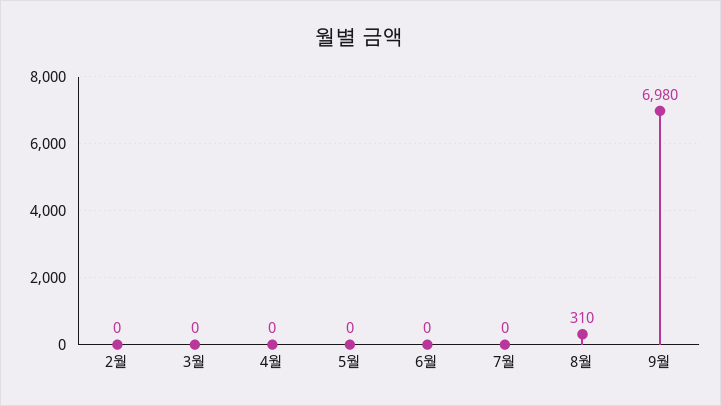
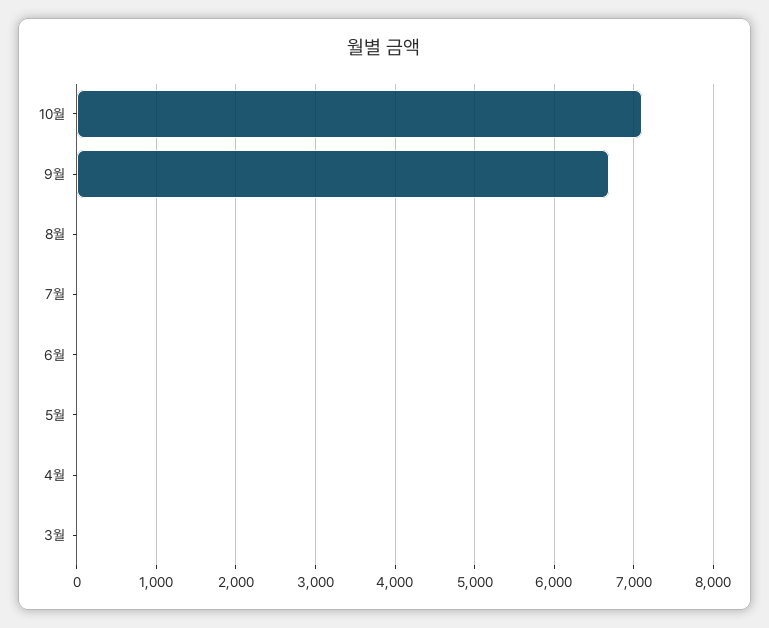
2월: 0 -> none
8월: 310 -> 0
9월: 6980 -> 6700
10월: none -> 7100

